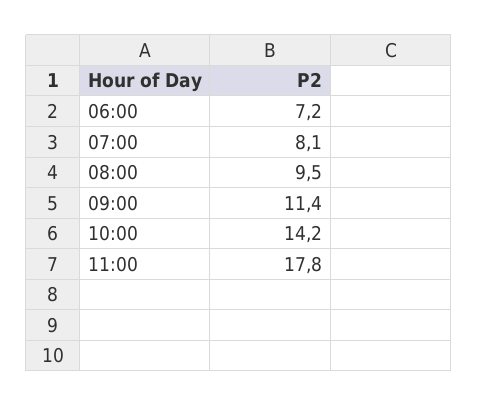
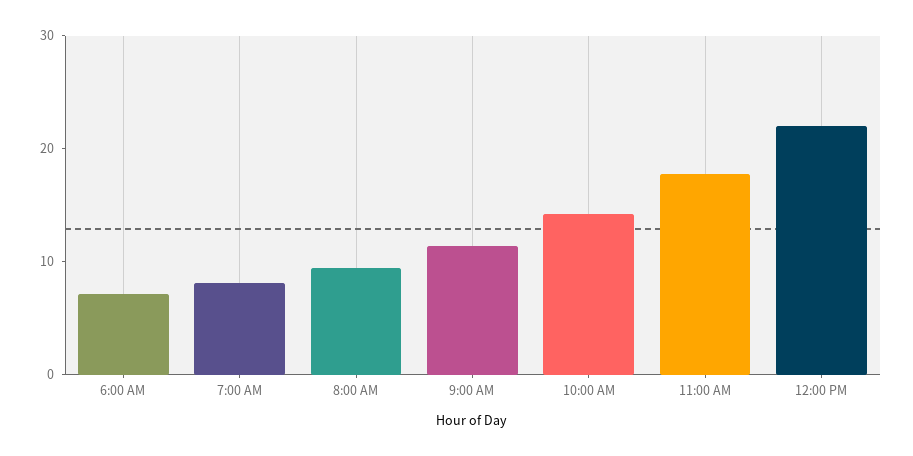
12:00 PM: none -> 22

